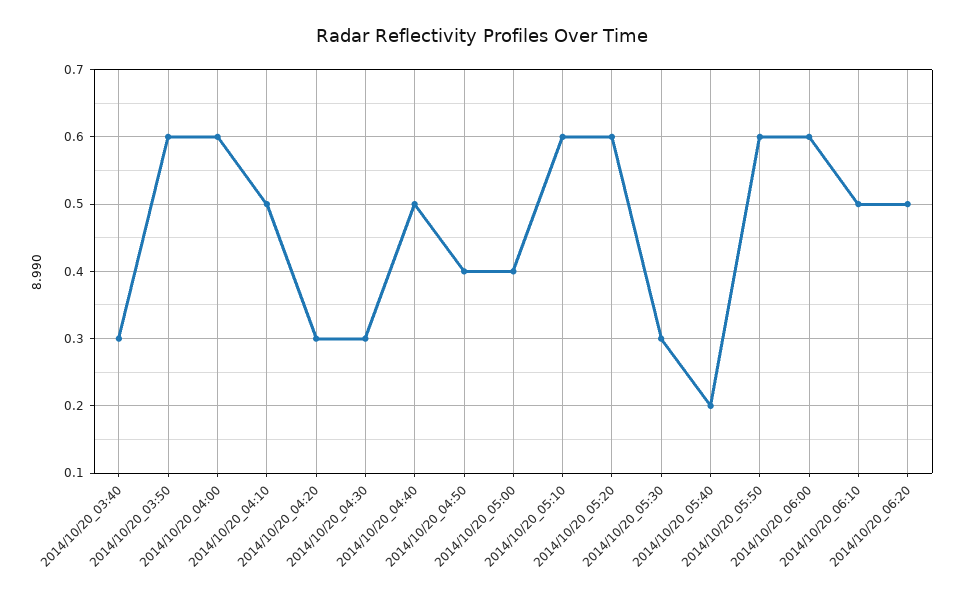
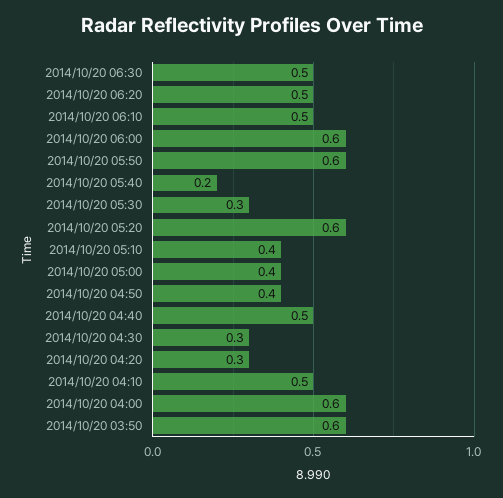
2014/10/20_03:40: 0.3 -> none
2014/10/20_05:10: 0.6 -> 0.4
2014/10/20 06:30: none -> 0.5

